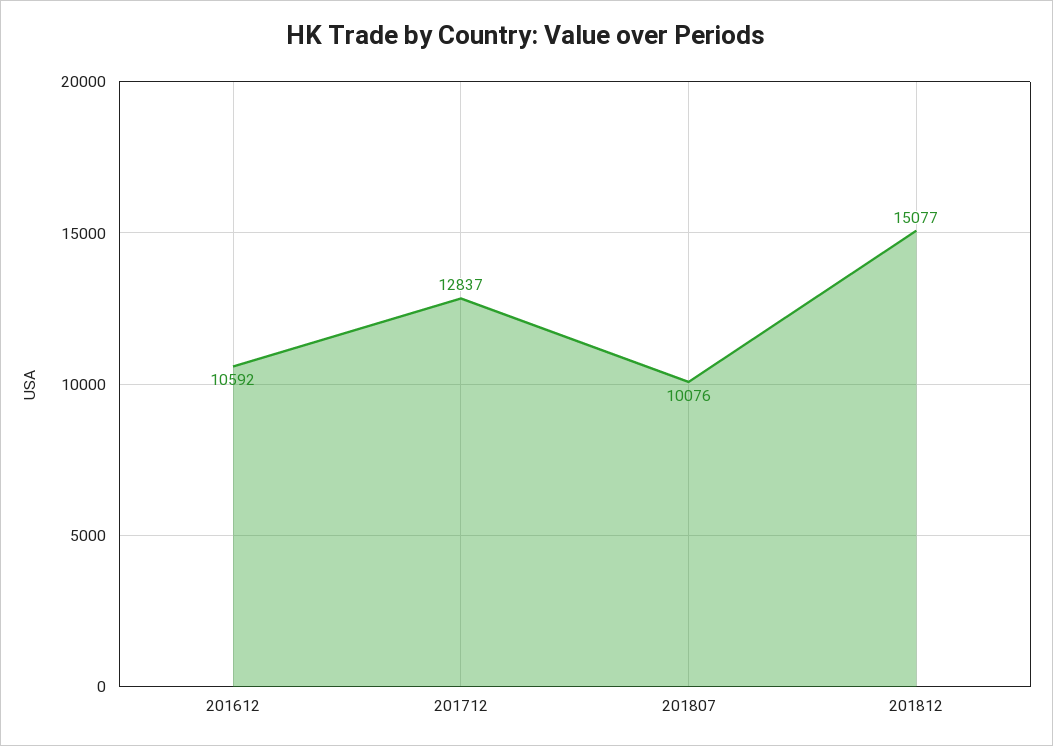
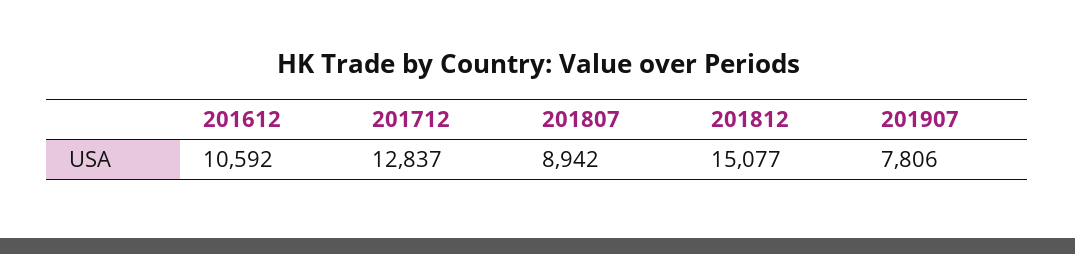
201807: 10076 -> 8942
201907: none -> 7806

